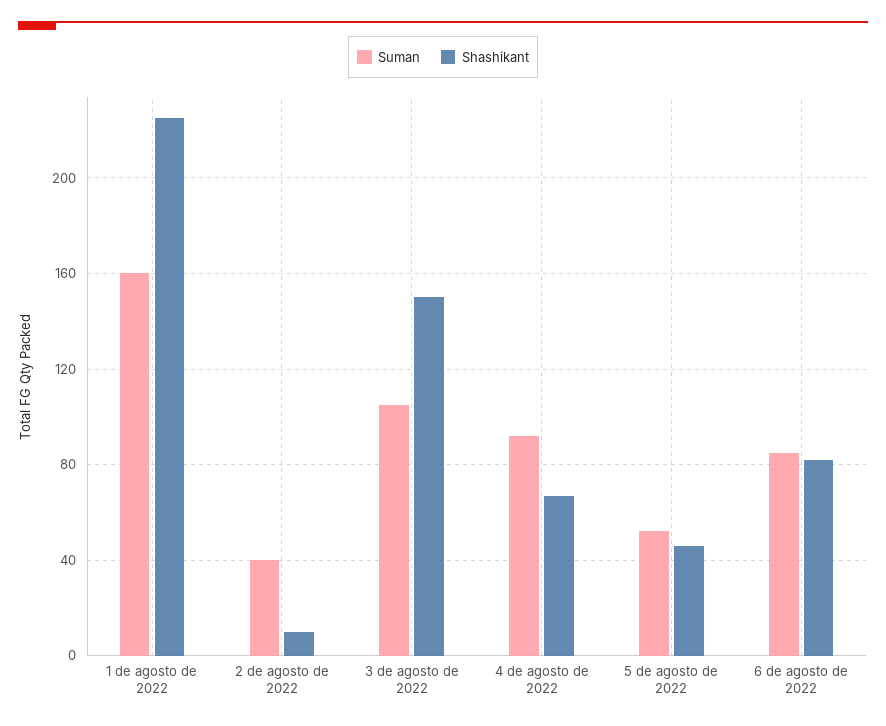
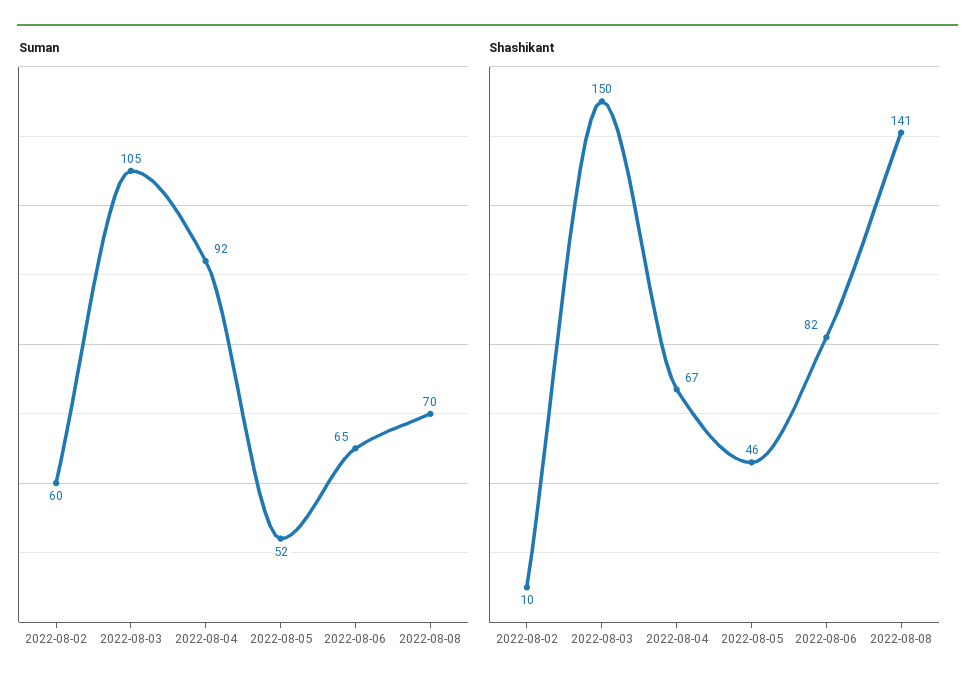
Suman, 1 de agosto de 2022: 160 -> none
Shashikant, 1 de agosto de 2022: 225 -> none
Suman, 2 de agosto de 2022: 40 -> 60
Suman, 6 de agosto de 2022: 85 -> 65
Suman, 2022-08-08: none -> 70
Shashikant, 2022-08-08: none -> 141

